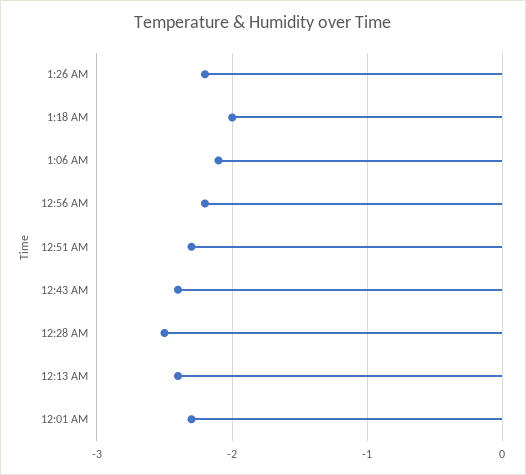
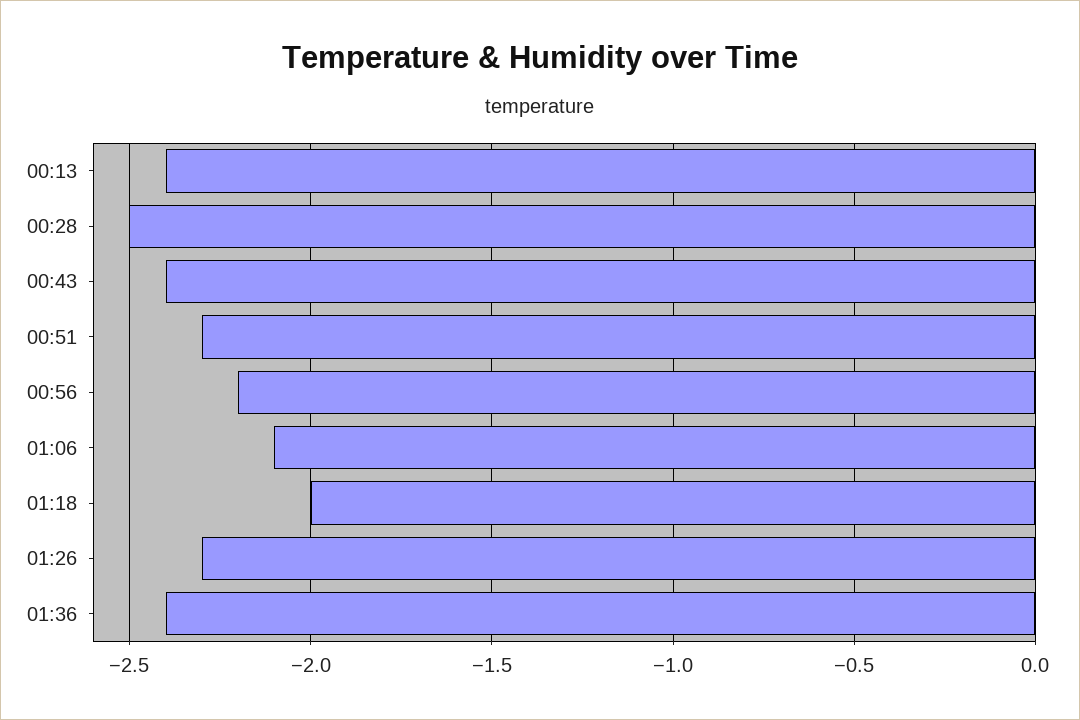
1:26 AM: -2.2 -> -2.3
12:01 AM: -2.3 -> none
01:36: none -> -2.4

